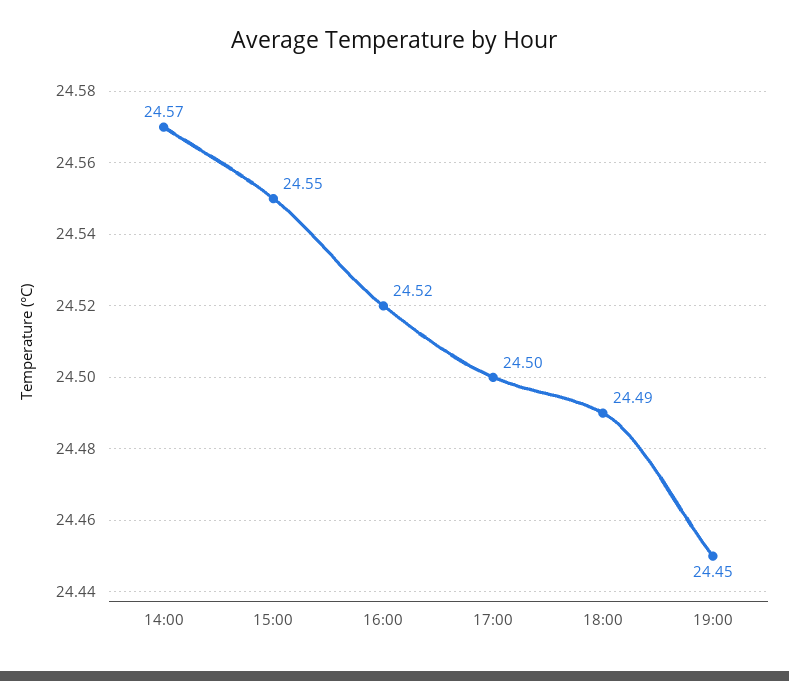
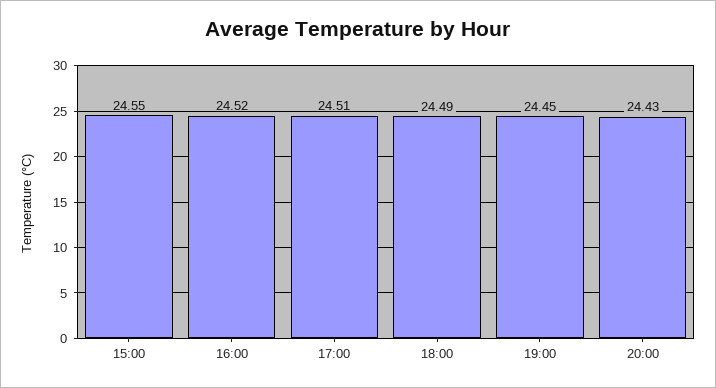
14:00: 24.57 -> none
17:00: 24.5 -> 24.51
20:00: none -> 24.43

